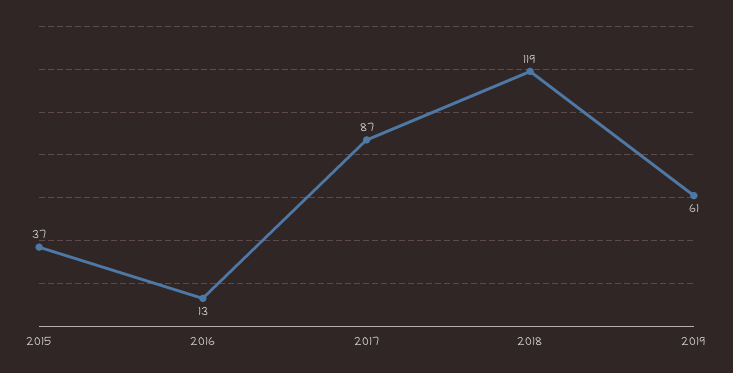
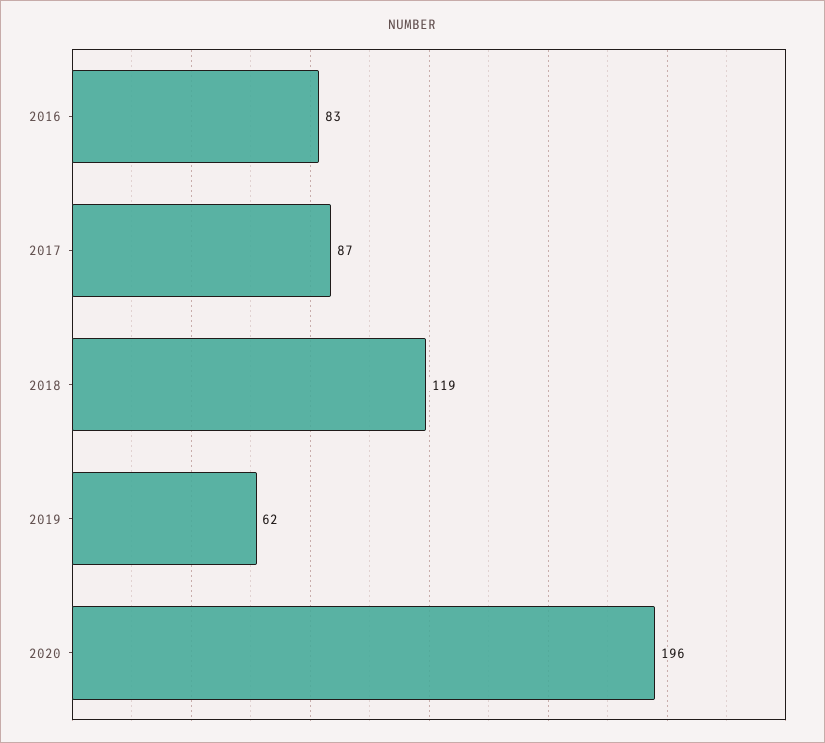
2015: 37 -> none
2016: 13 -> 83
2019: 61 -> 62
2020: none -> 196

